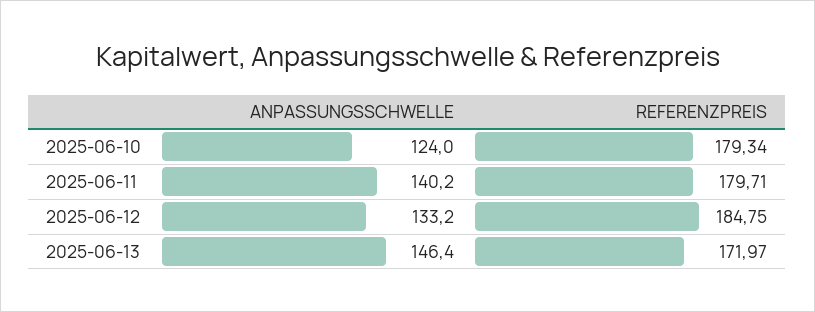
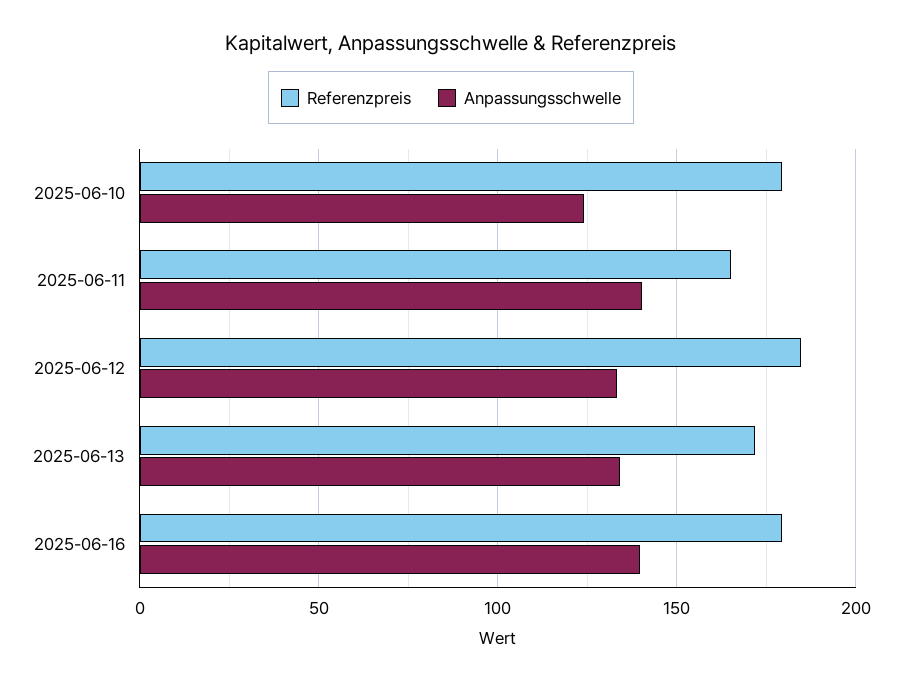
REFERENZPREIS, 2025-06-11: 179.71 -> 165
ANPASSUNGSSCHWELLE, 2025-06-13: 146.4 -> 135
REFERENZPREIS, 2025-06-16: none -> 180
ANPASSUNGSSCHWELLE, 2025-06-16: none -> 140

